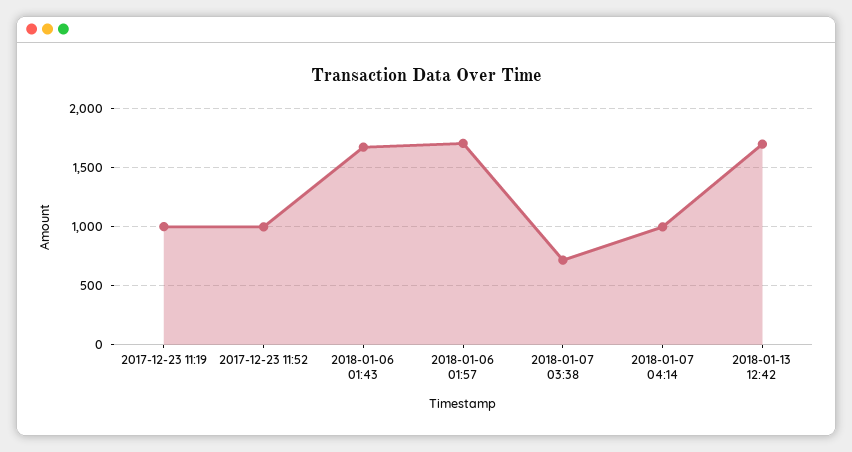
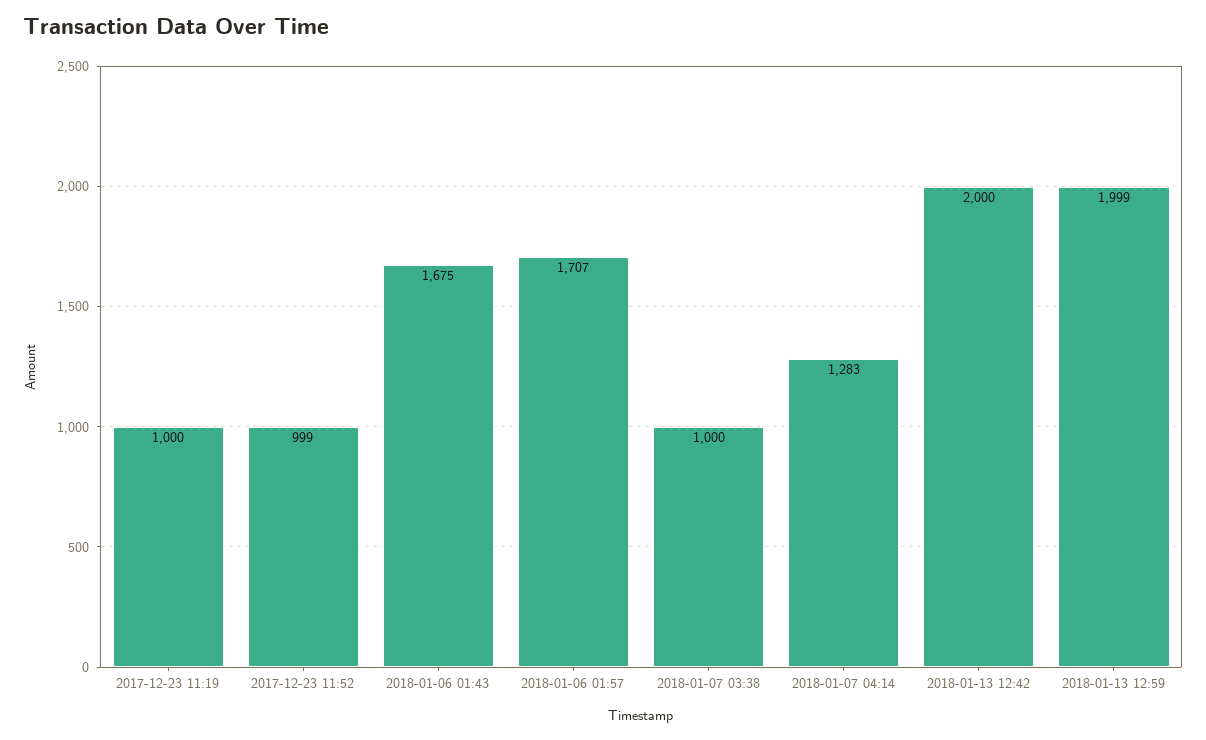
2018-01-07 03:38: 700 -> 1000
2018-01-07 04:14: 1000 -> 1283
2018-01-13 12:42: 1700 -> 2000
2018-01-13 12:59: none -> 1999

